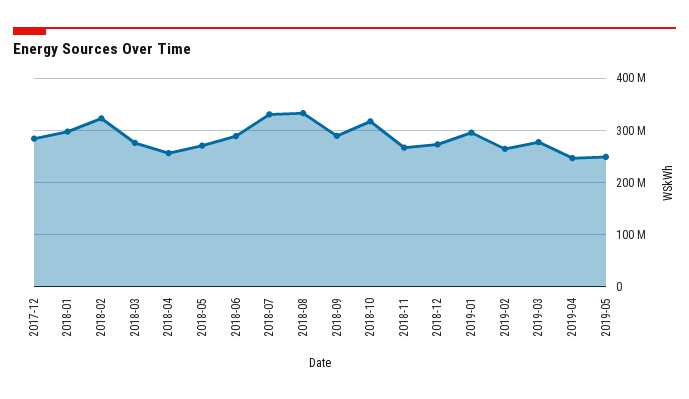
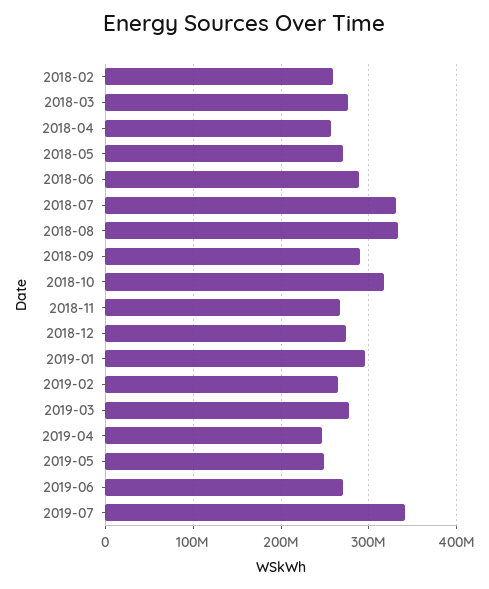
2017-12: 280000000 -> none
2018-01: 300000000 -> none
2018-02: 320000000 -> 260000000
2019-06: none -> 270000000
2019-07: none -> 340000000

